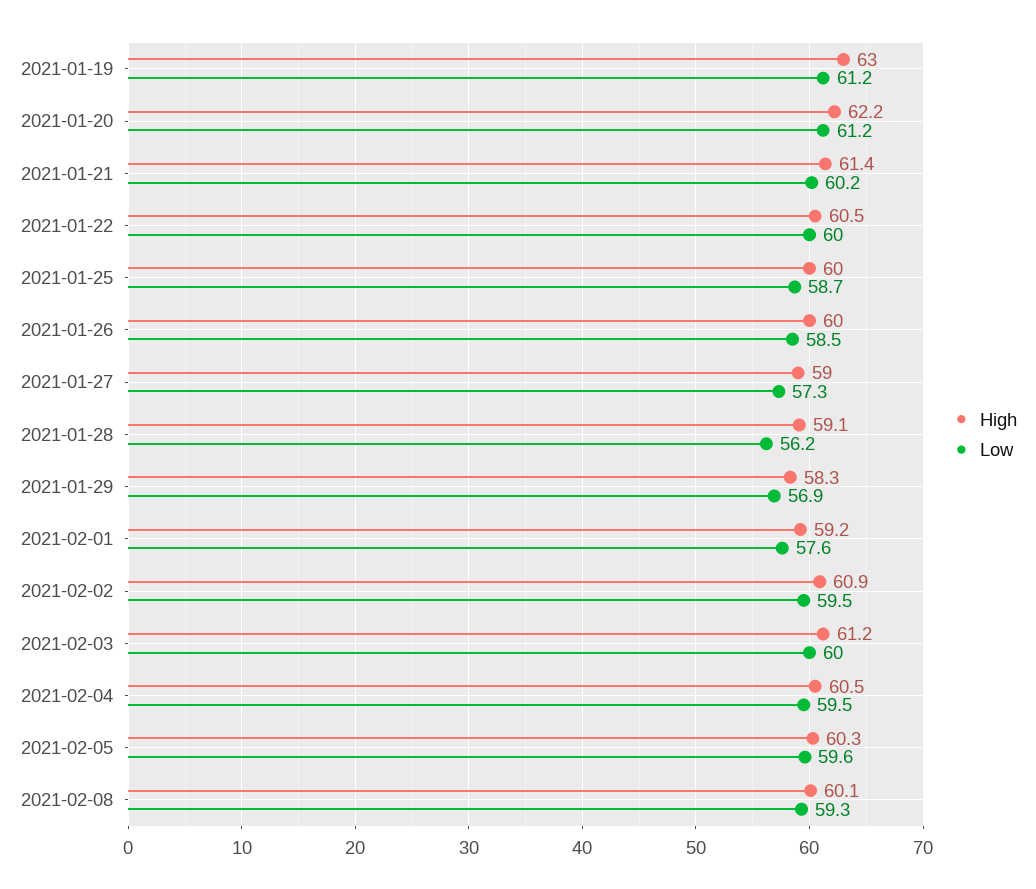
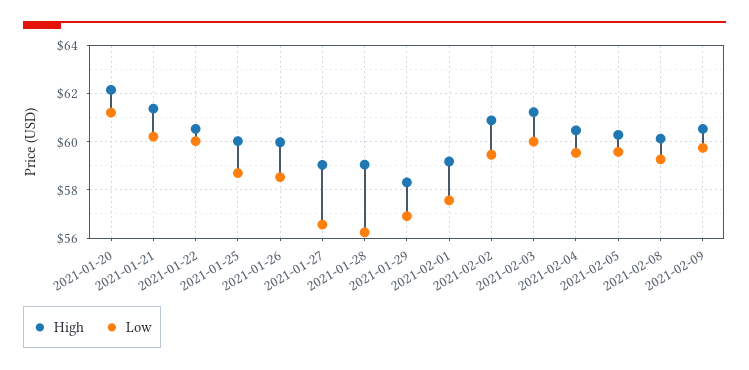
High, 2021-01-19: 63 -> none
Low, 2021-01-19: 61.2 -> none
Low, 2021-01-27: 57.3 -> 56.5
High, 2021-02-09: none -> 60.5
Low, 2021-02-09: none -> 59.75

